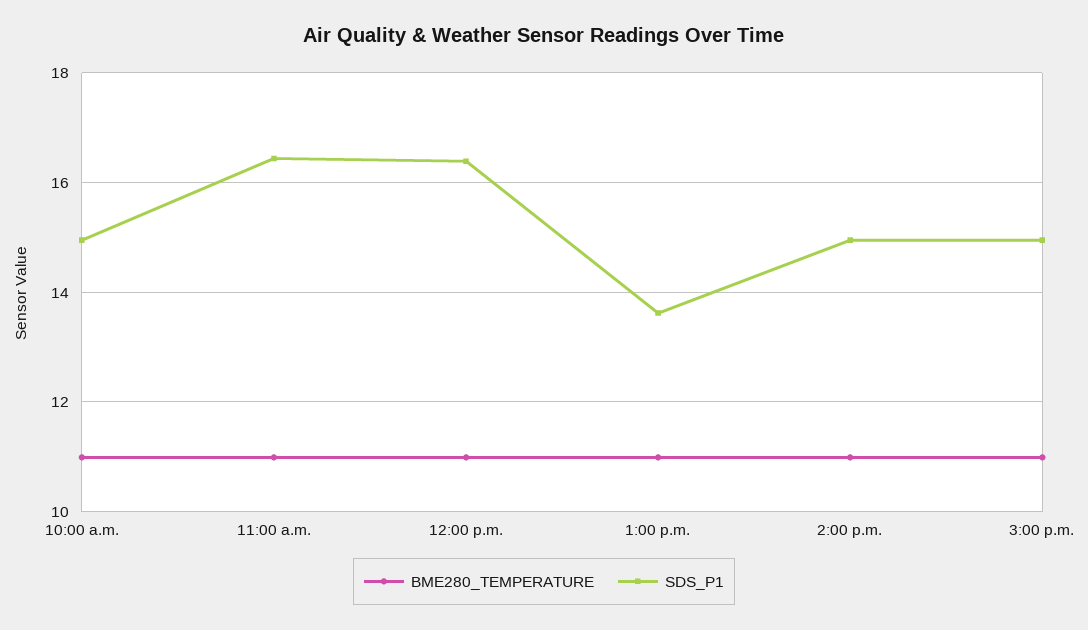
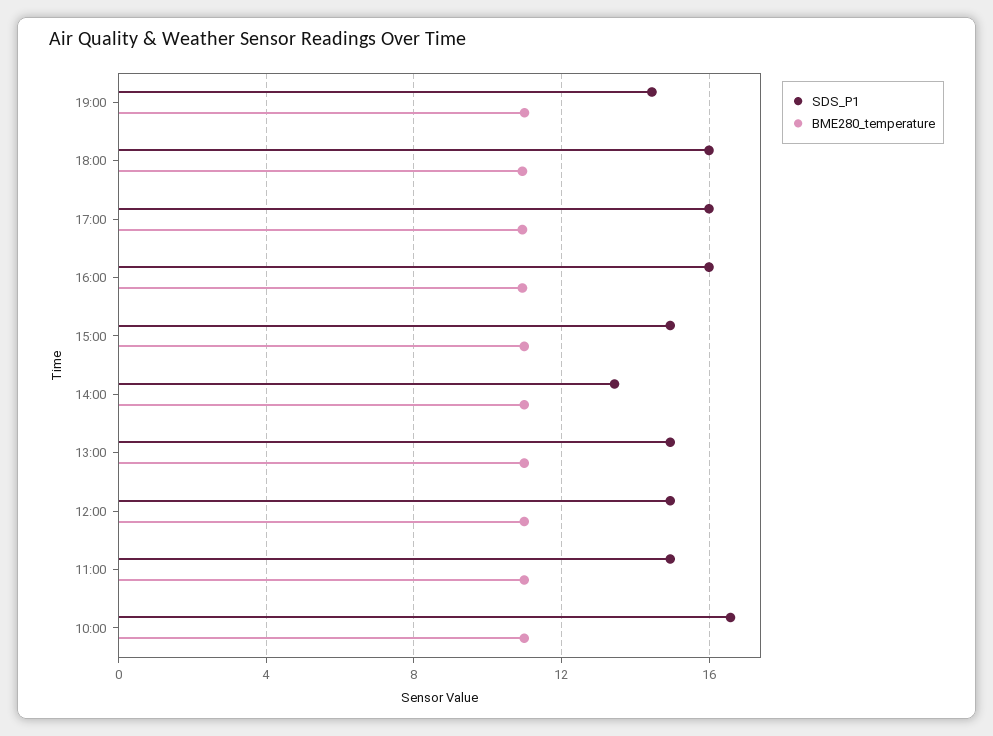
SDS_P1, 10:00 a.m.: 15 -> 16.5
SDS_P1, 11:00 a.m.: 16.4 -> 15
SDS_P1, 12:00 p.m.: 16.4 -> 15
SDS_P1, 1:00 p.m.: 13.6 -> 15
SDS_P1, 2:00 p.m.: 15 -> 13.5
SDS_P1, 19:00: none -> 14.5
BME280_TEMPERATURE, 19:00: none -> 11
SDS_P1, 18:00: none -> 16
BME280_TEMPERATURE, 18:00: none -> 11
SDS_P1, 17:00: none -> 16
BME280_TEMPERATURE, 17:00: none -> 11
SDS_P1, 16:00: none -> 16
BME280_TEMPERATURE, 16:00: none -> 11

